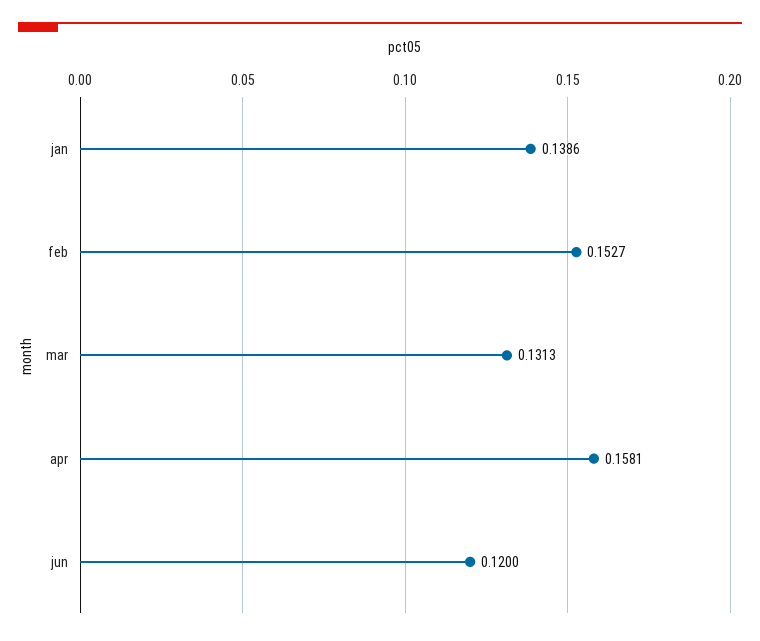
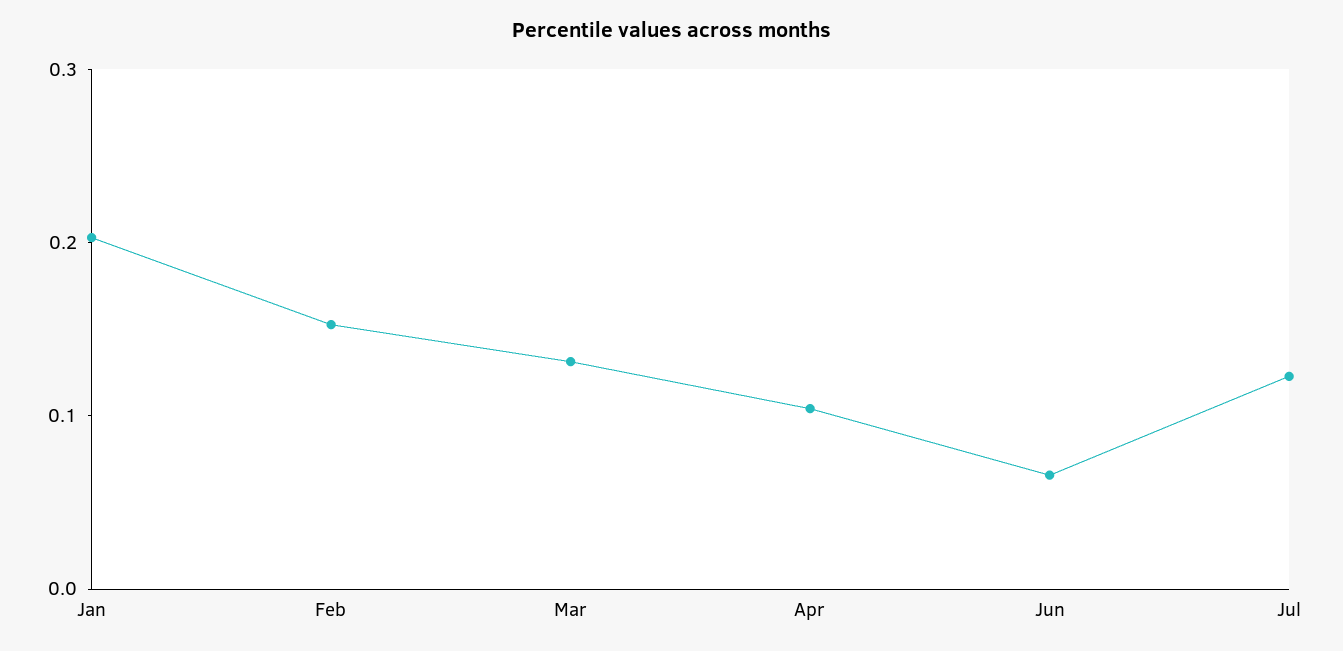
jan: 0.1386 -> 0.2
apr: 0.1581 -> 0.1
jun: 0.12 -> 0.06
Jul: none -> 0.12

